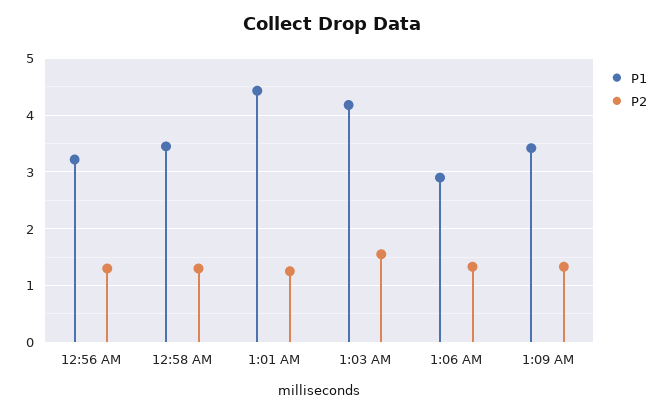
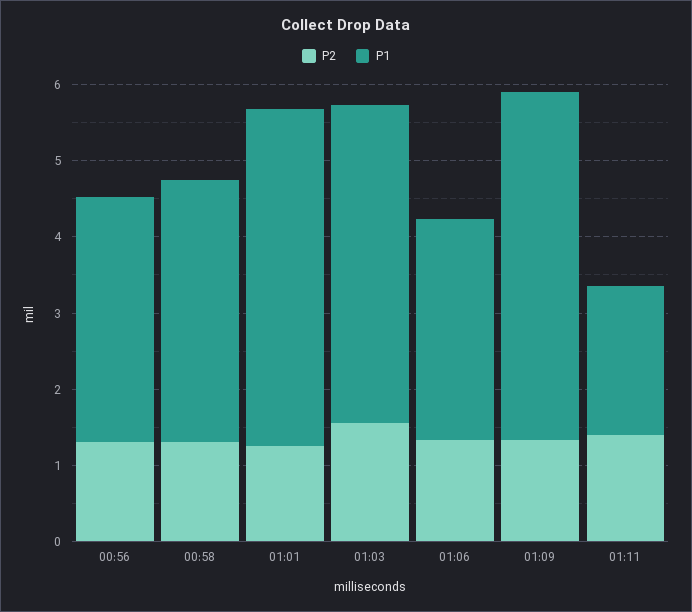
P1, 1:09 AM: 3.4 -> 4.6
P2, 01:11: none -> 1.4
P1, 01:11: none -> 2

